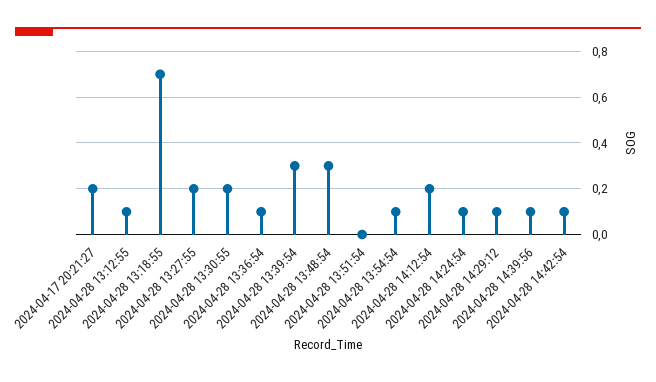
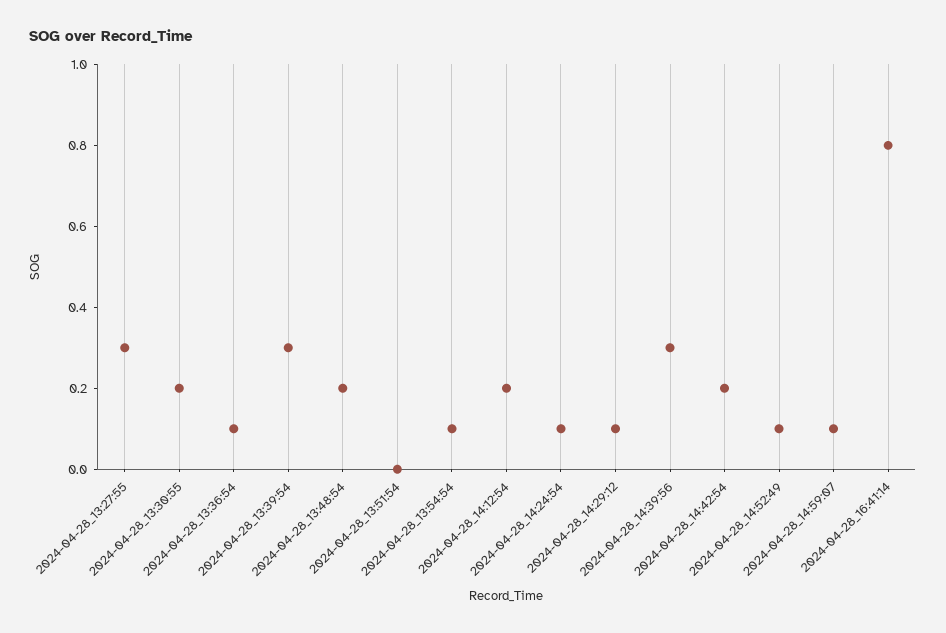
2024-04-17 20:21:27: 0.2 -> none
2024-04-28 13:12:55: 0.1 -> none
2024-04-28 13:18:55: 0.7 -> none
2024-04-28 13:27:55: 0.2 -> 0.3
2024-04-28 13:48:54: 0.3 -> 0.2
2024-04-28 14:39:56: 0.1 -> 0.3
2024-04-28 14:42:54: 0.1 -> 0.2
2024-04-28_14:52:49: none -> 0.1
2024-04-28_14:59:07: none -> 0.1
2024-04-28_16:41:14: none -> 0.8

